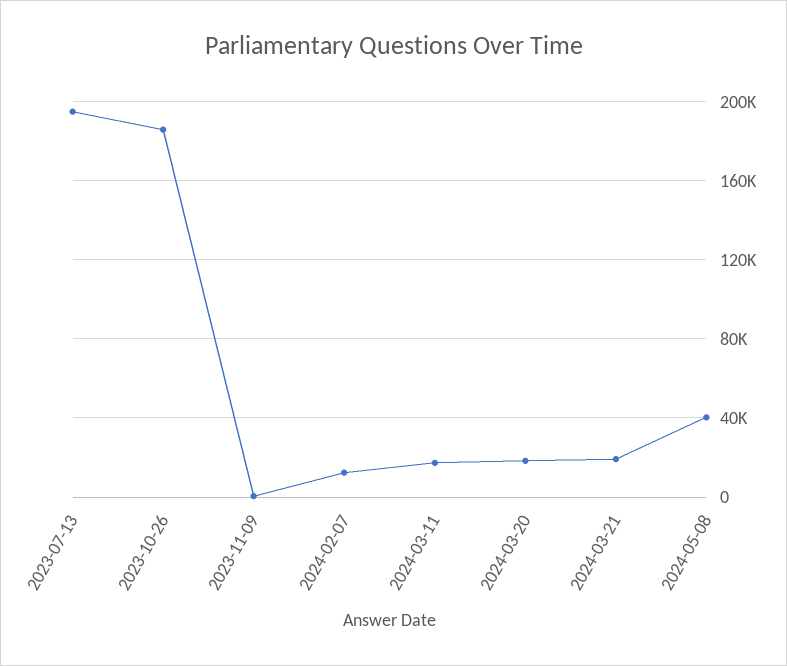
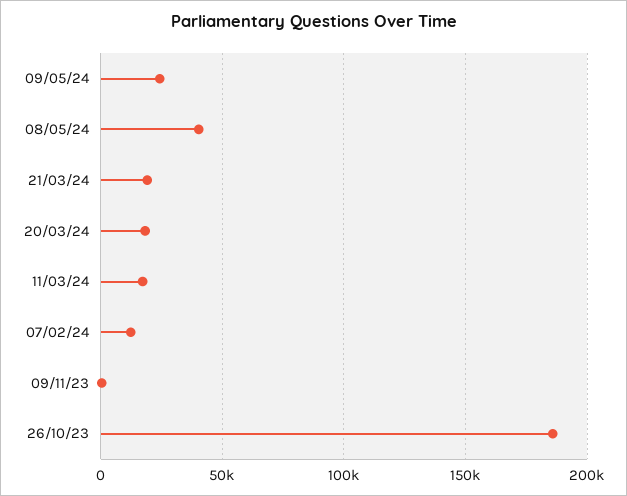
2023-07-13: 195000 -> none
09/05/24: none -> 25000

